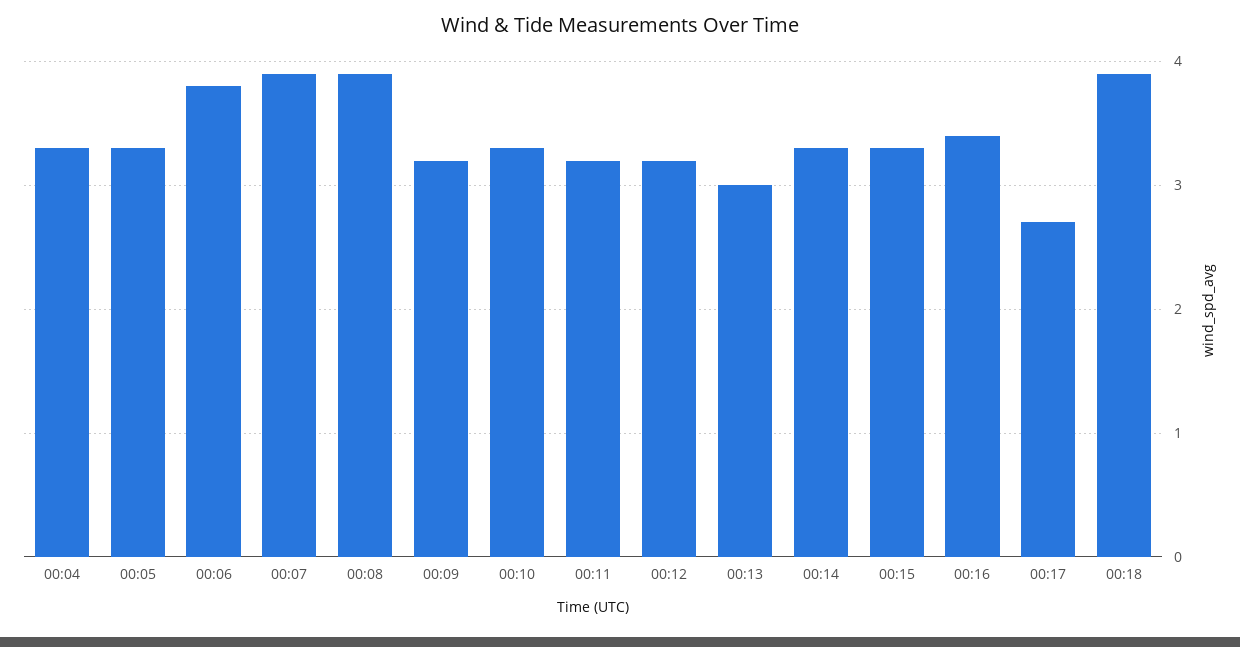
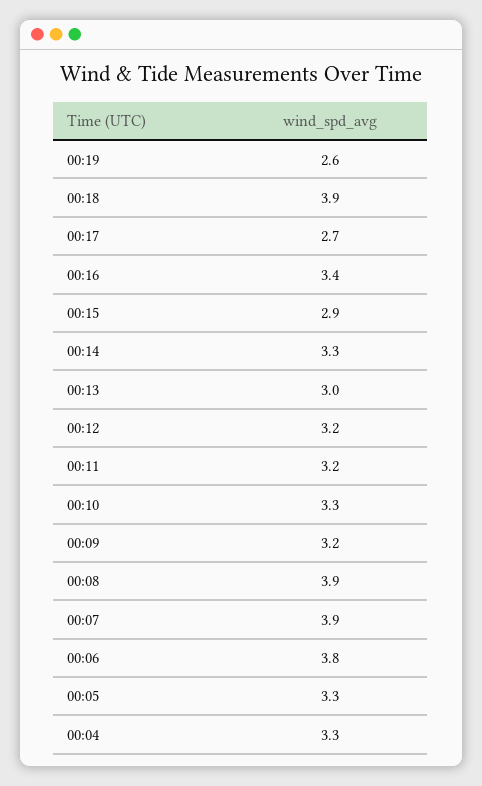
00:15: 3.3 -> 2.9
00:19: none -> 2.6

